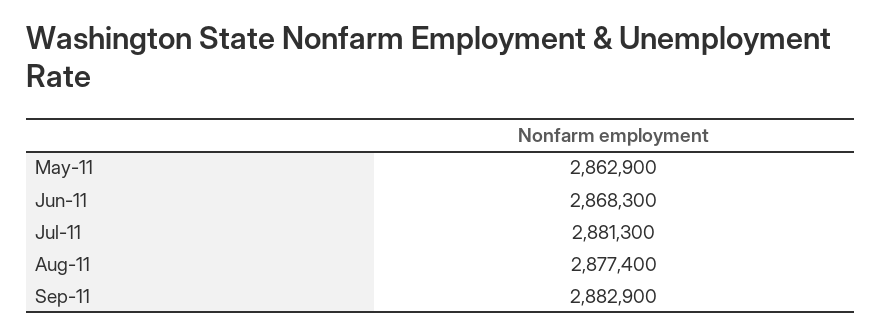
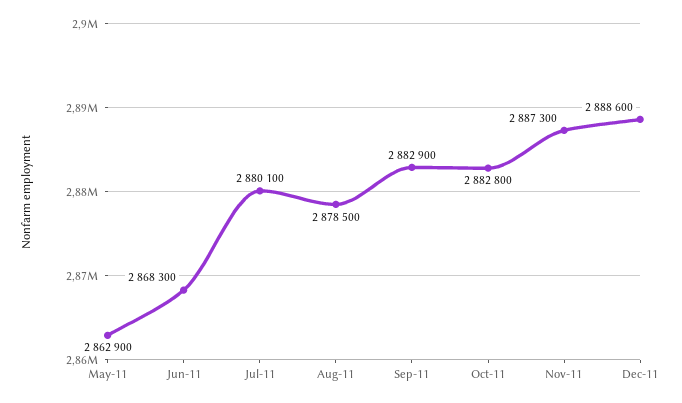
Jul-11: 2881300 -> 2880100
Aug-11: 2877400 -> 2878500
Oct-11: none -> 2882800
Nov-11: none -> 2887300
Dec-11: none -> 2888600

